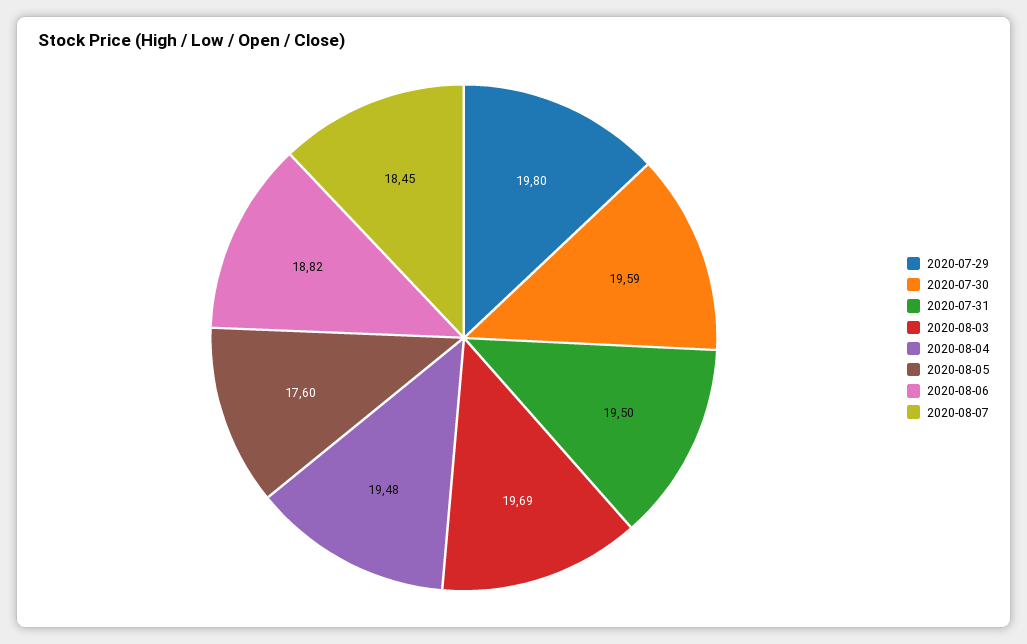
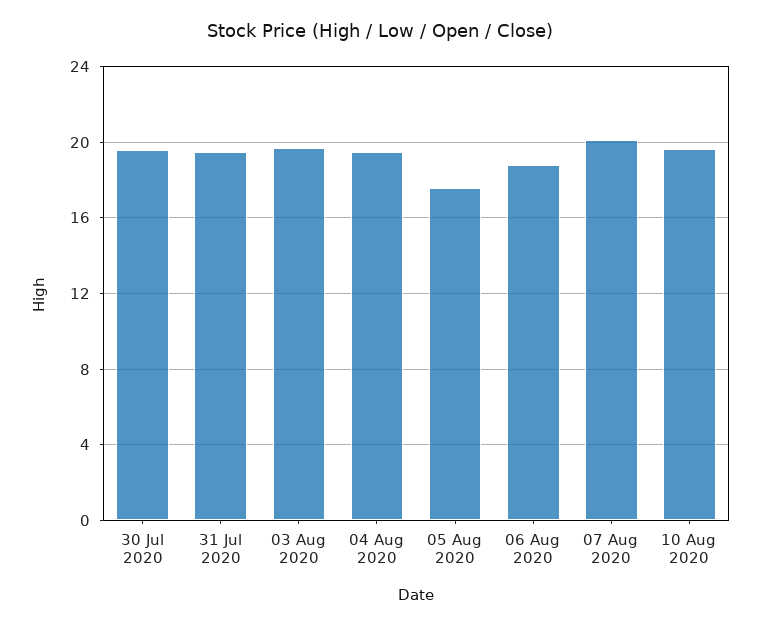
2020-07-29: 19.8 -> none
2020-08-07: 18.45 -> 20
10 Aug 2020: none -> 19.5

